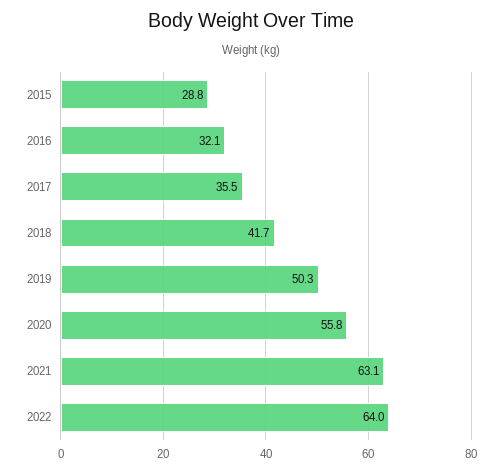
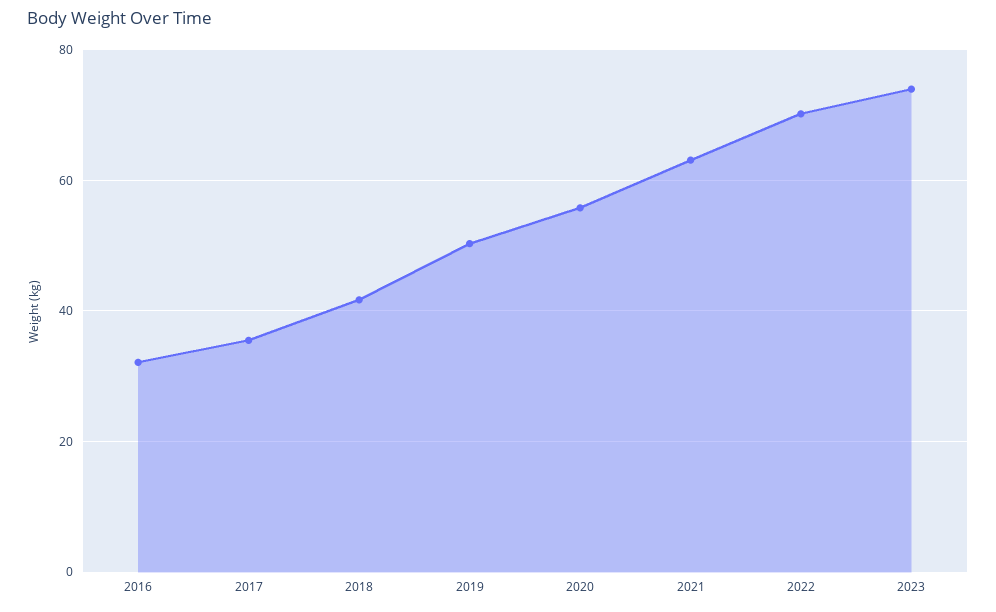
2015: 28.8 -> none
2022: 64 -> 70
2023: none -> 74

